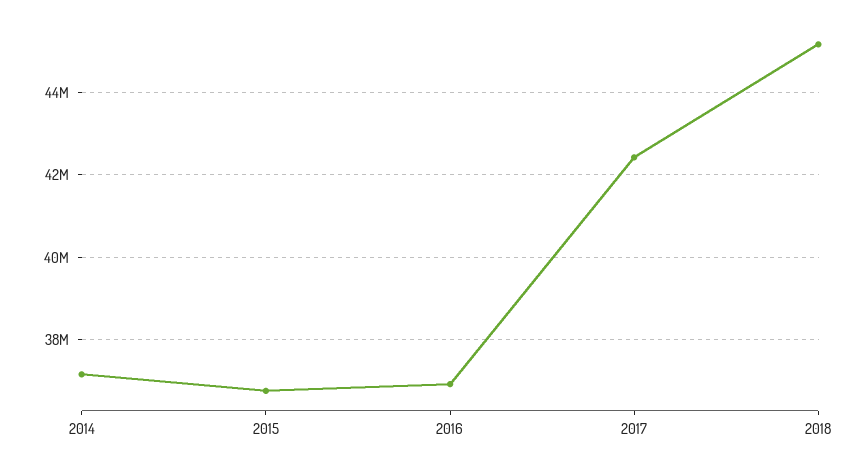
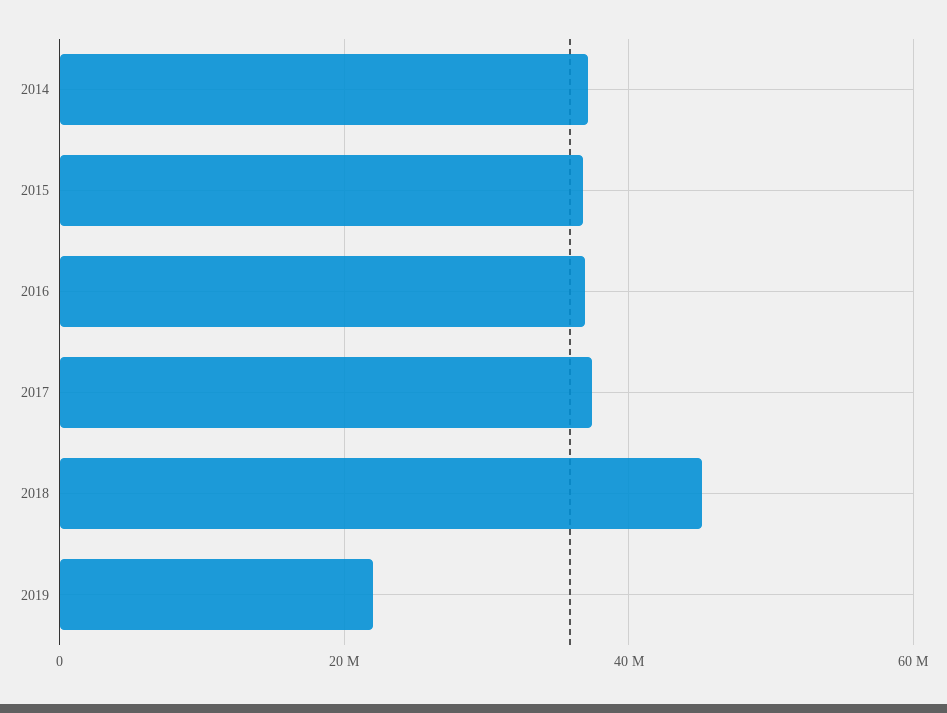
2017: 42400000 -> 38000000
2019: none -> 22000000

